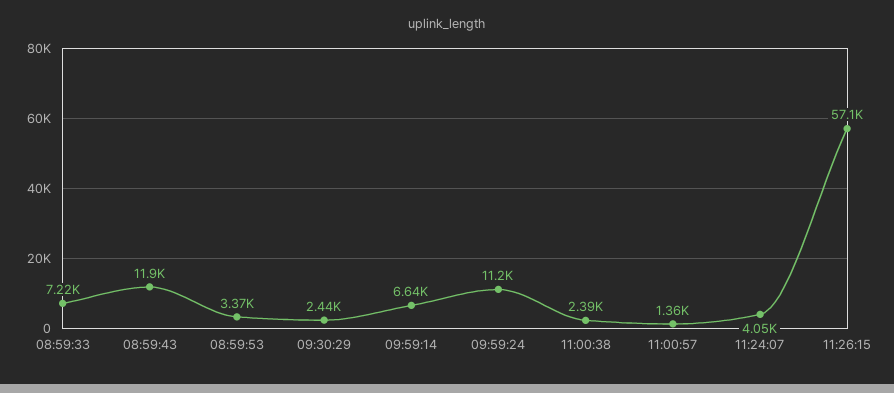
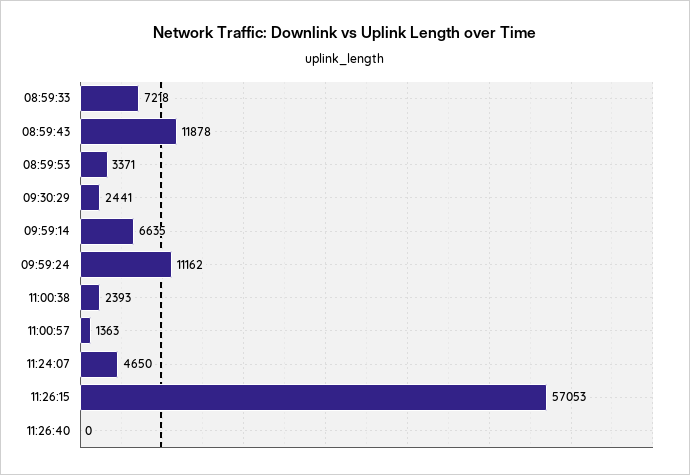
11:24:07: 4050 -> 4650
11:26:40: none -> 0

